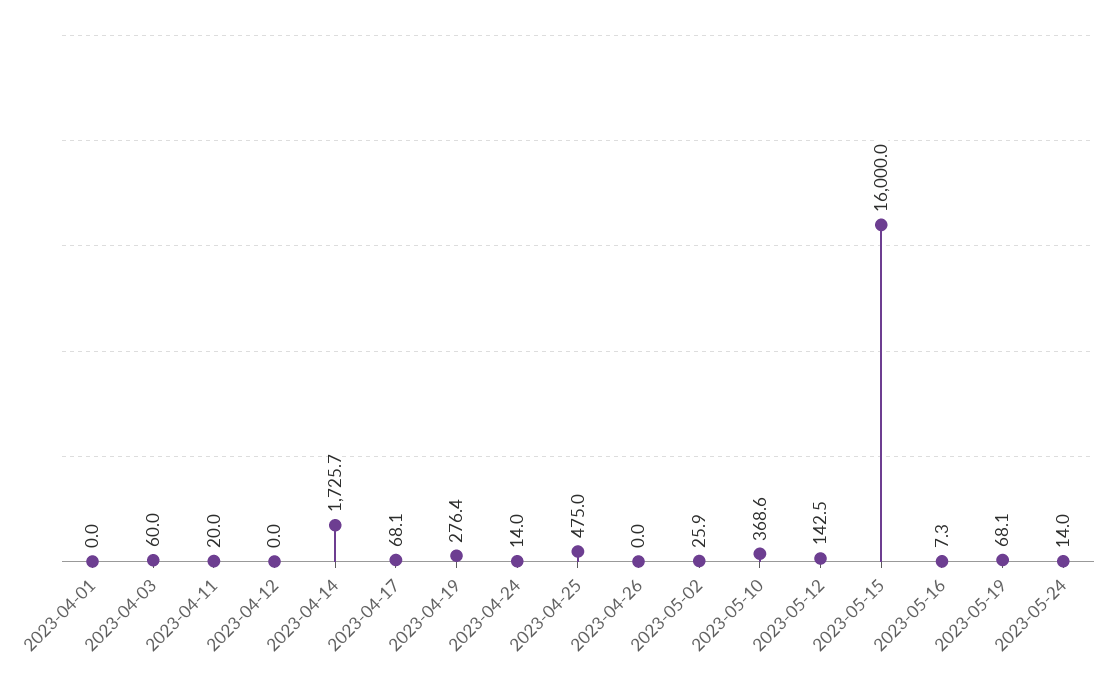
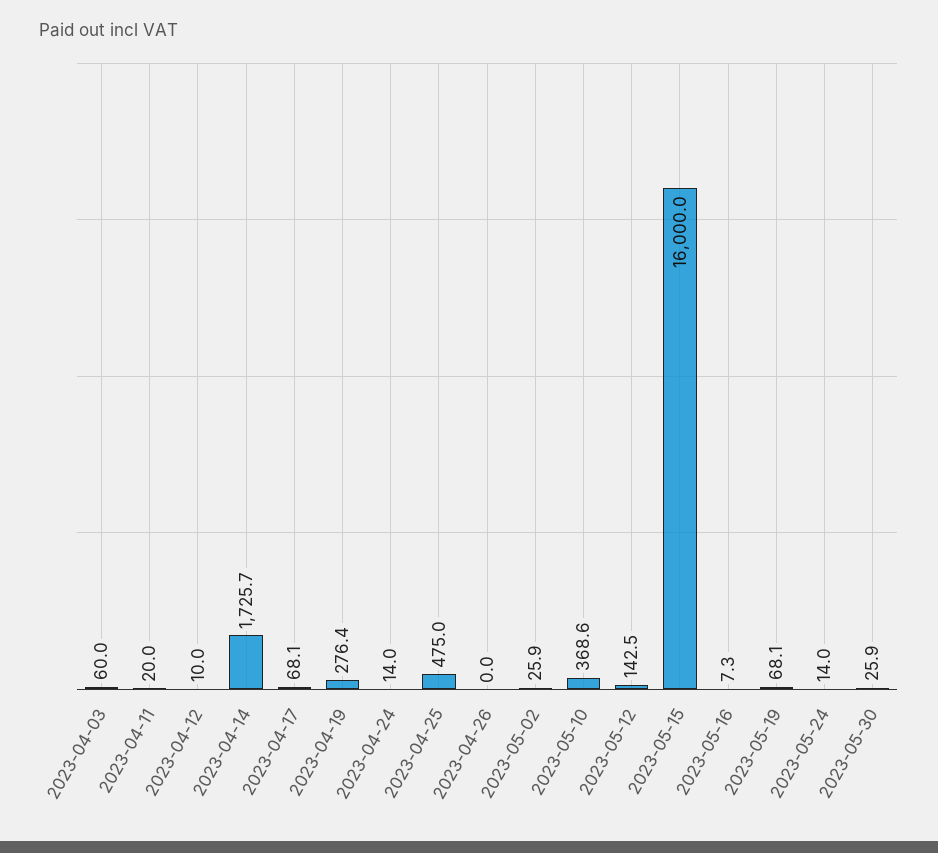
2023-04-01: 0 -> none
2023-04-12: 0 -> 10
2023-05-30: none -> 25.9

